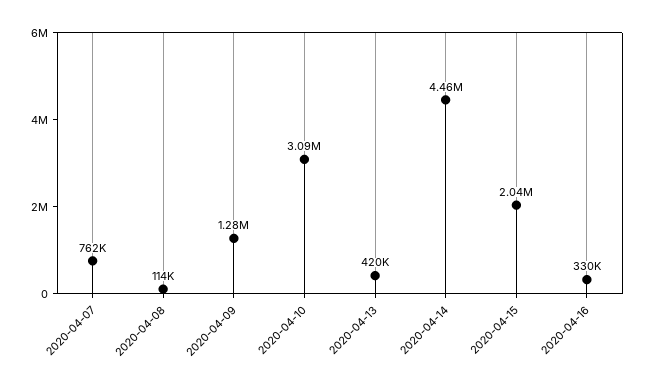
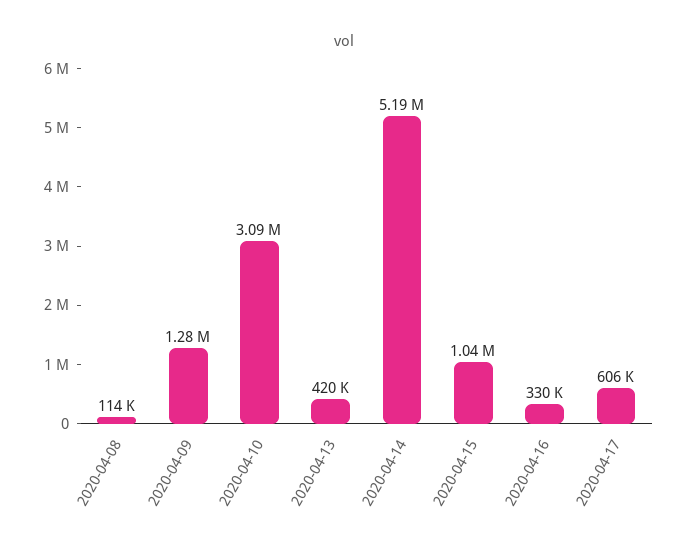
2020-04-07: 762000 -> none
2020-04-14: 4460000 -> 5190000
2020-04-15: 2040000 -> 1040000
2020-04-17: none -> 606000

